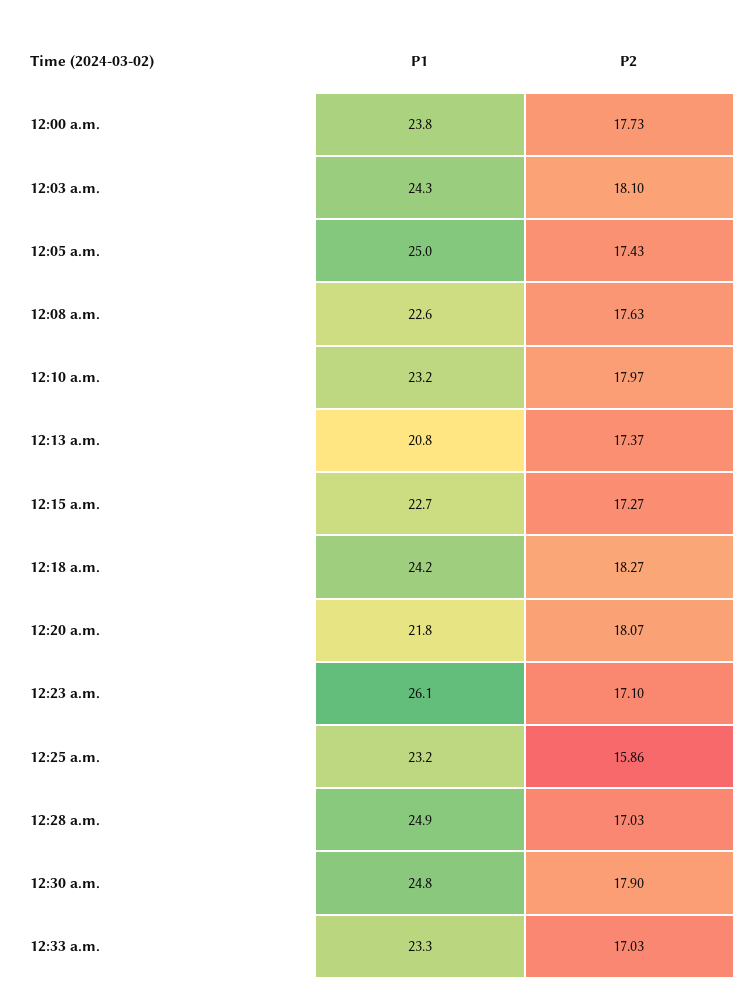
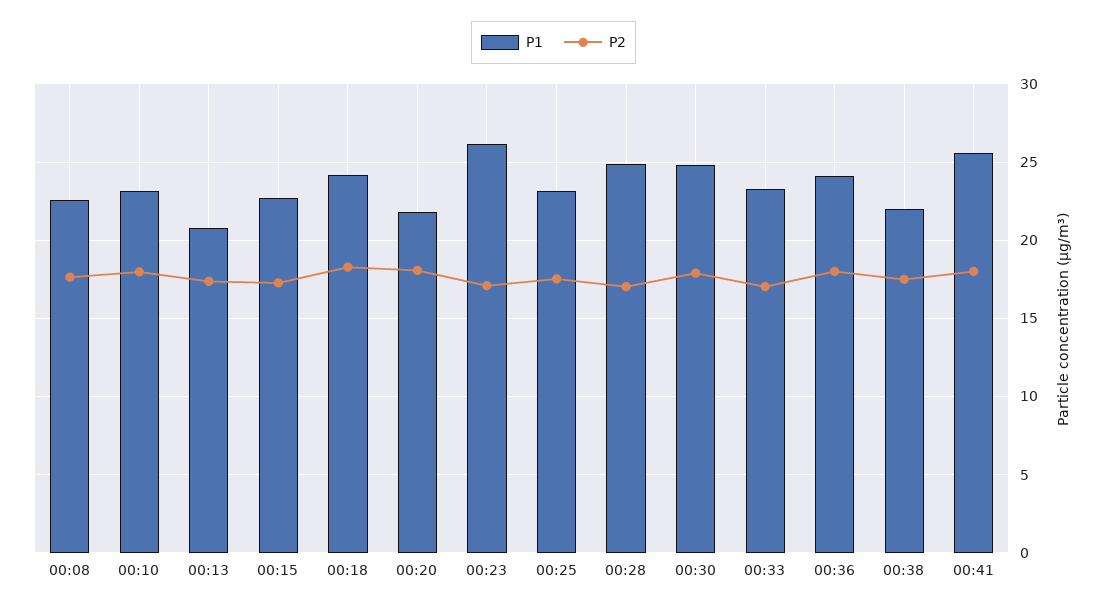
P1, 12:00 a.m.: 23.8 -> none
P2, 12:00 a.m.: 17.73 -> none
P1, 12:03 a.m.: 24.3 -> none
P2, 12:03 a.m.: 18.1 -> none
P1, 12:05 a.m.: 25 -> none
P2, 12:05 a.m.: 17.43 -> none
P2, 12:25 a.m.: 15.86 -> 17.5
P1, 00:36: none -> 24
P2, 00:36: none -> 18
P1, 00:38: none -> 22
P2, 00:38: none -> 17.5
P1, 00:41: none -> 25.5
P2, 00:41: none -> 18

